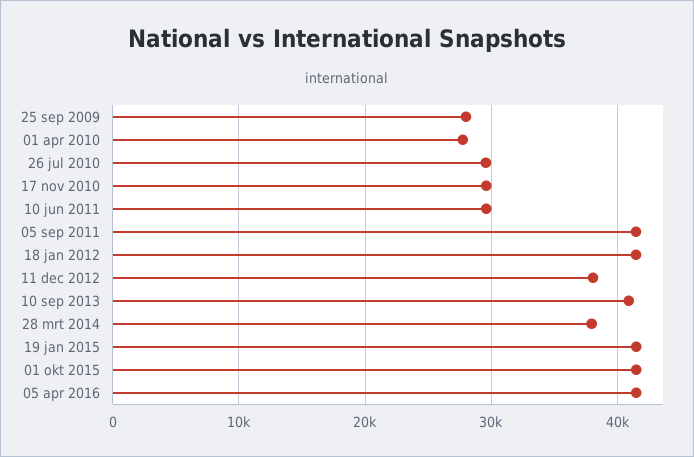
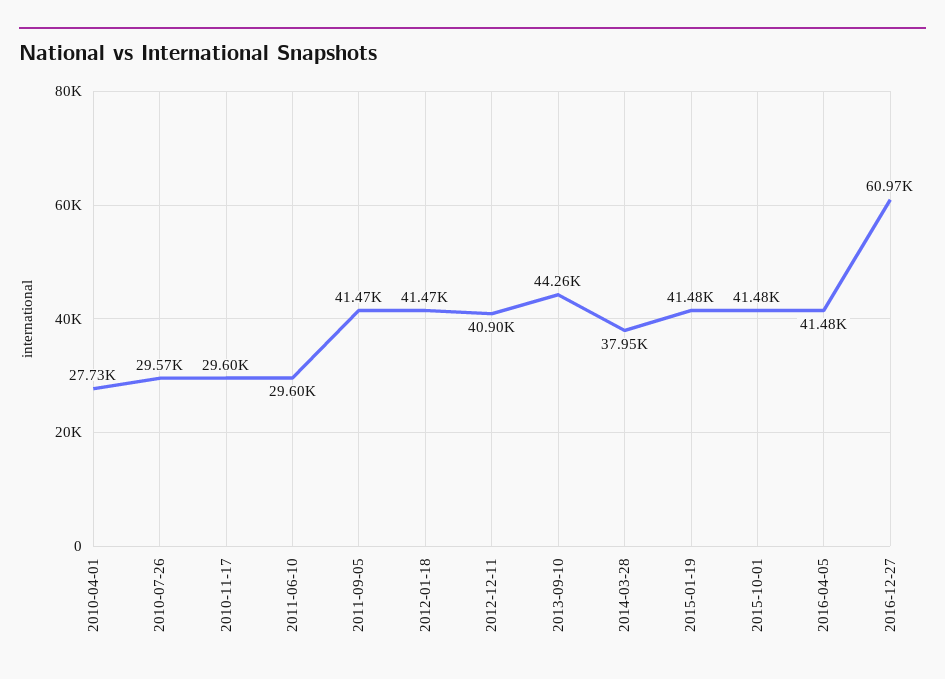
25 sep 2009: 28000 -> none
11 dec 2012: 38000 -> 40900
10 sep 2013: 41000 -> 44260
2016-12-27: none -> 60970

